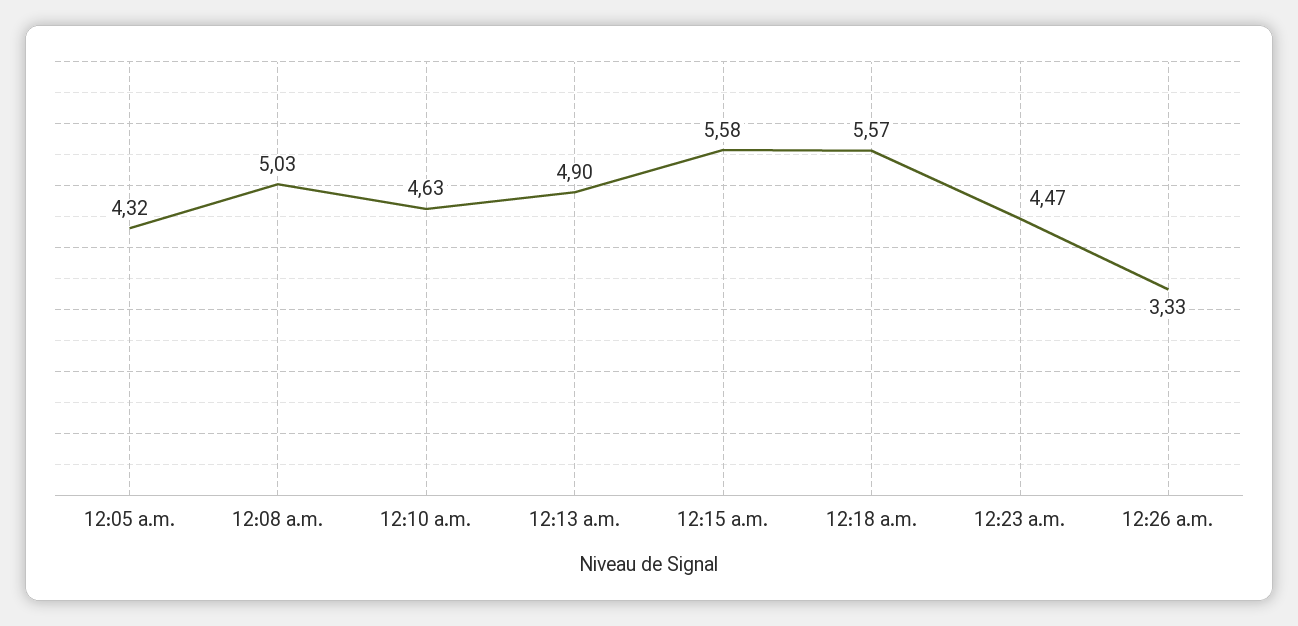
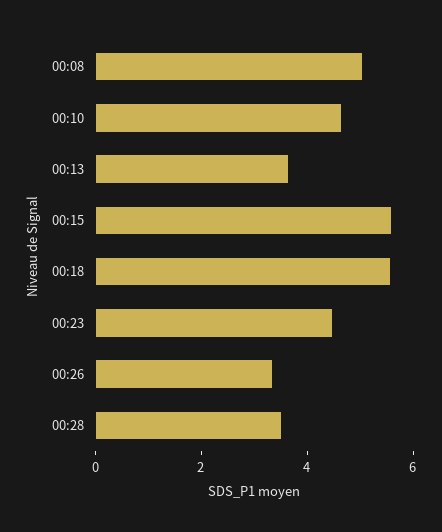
12:05 a.m.: 4.32 -> none
12:13 a.m.: 4.9 -> 3.5
00:28: none -> 3.5

